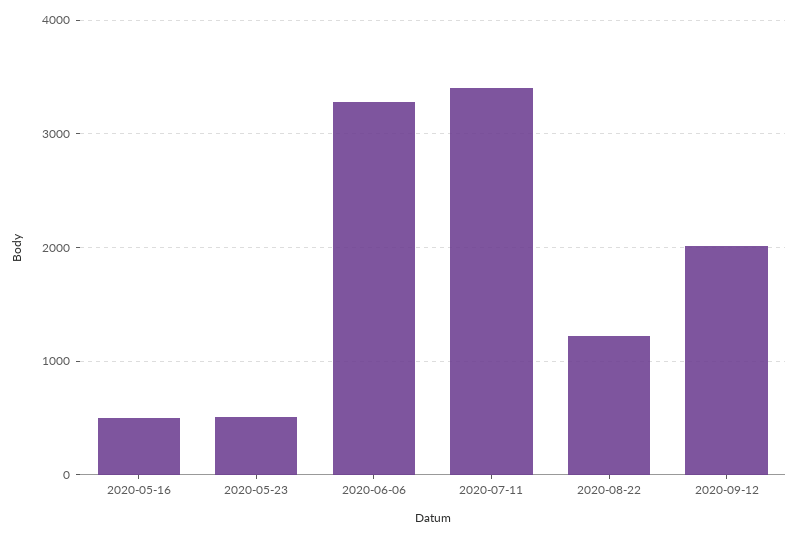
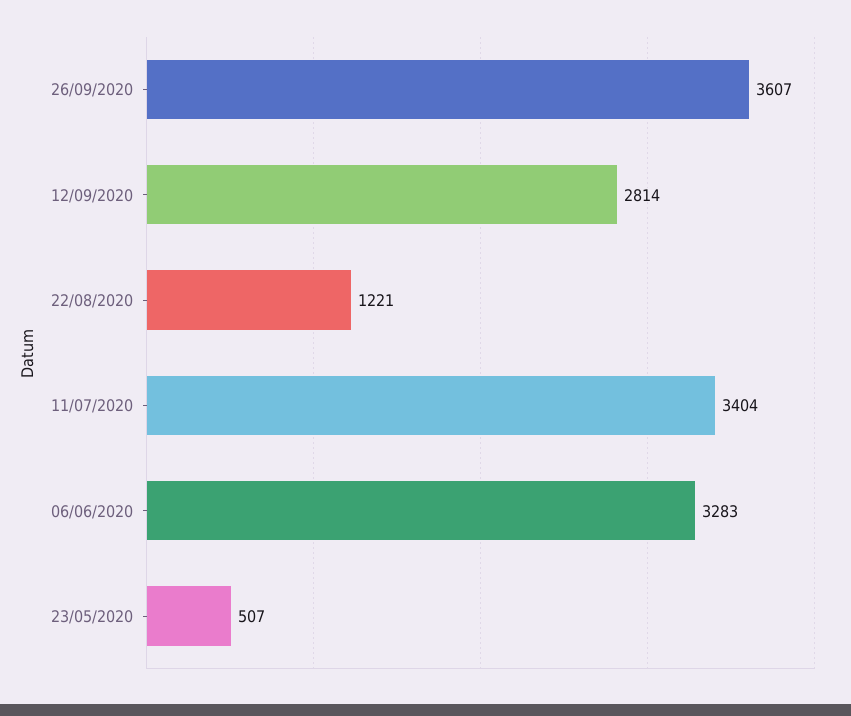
2020-05-16: 500 -> none
2020-09-12: 2000 -> 2814
26/09/2020: none -> 3607

